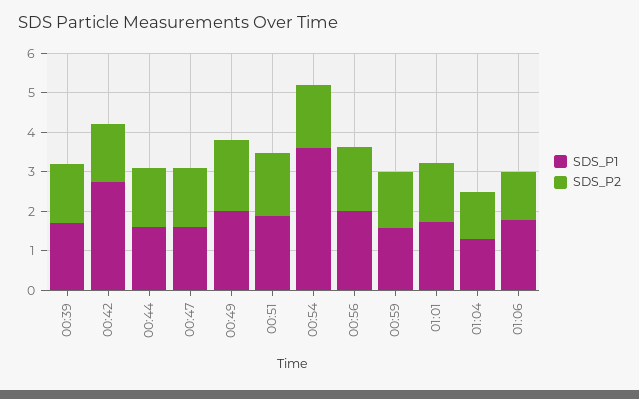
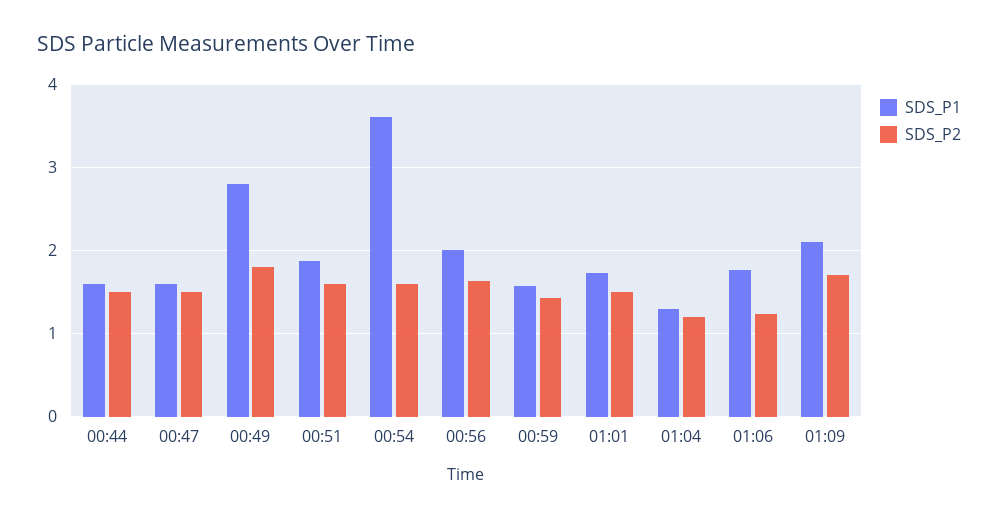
SDS_P1, 00:39: 1.75 -> none
SDS_P2, 00:39: 1.5 -> none
SDS_P1, 00:42: 2.75 -> none
SDS_P2, 00:42: 1.5 -> none
SDS_P1, 00:49: 2 -> 2.8
SDS_P1, 01:09: none -> 2.1
SDS_P2, 01:09: none -> 1.7

